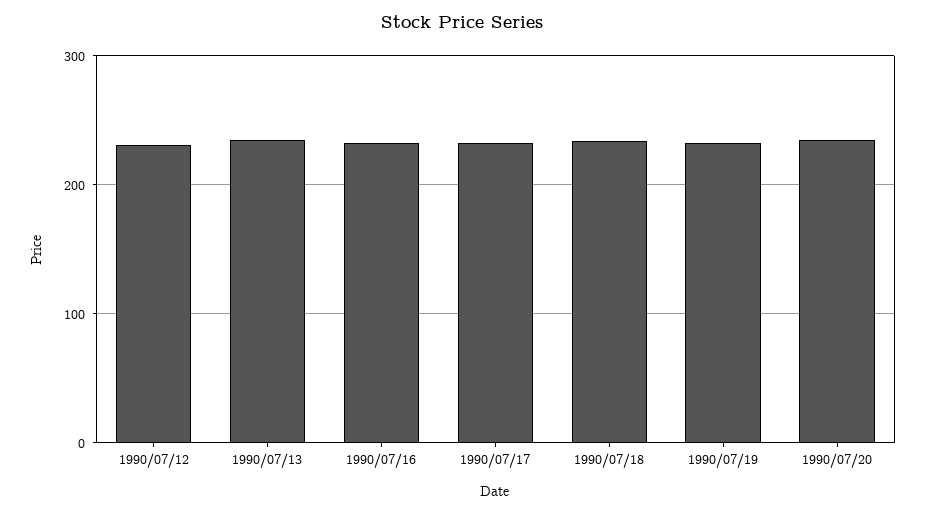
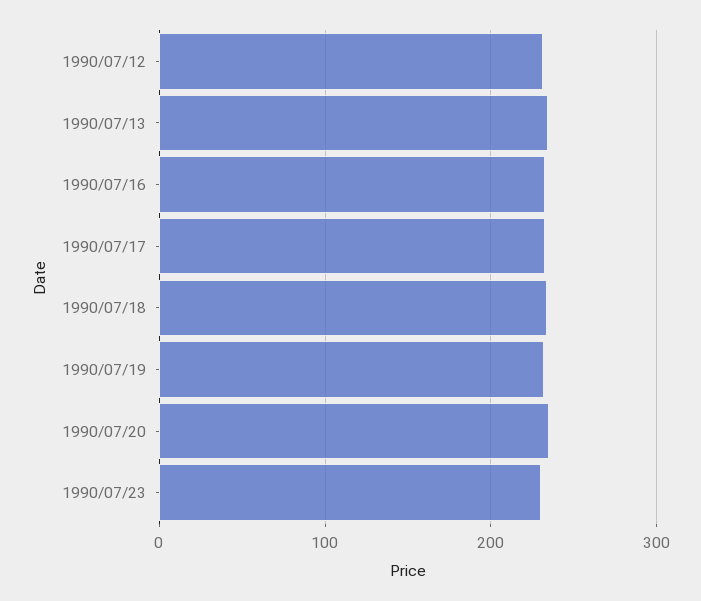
1990/07/23: none -> 230

